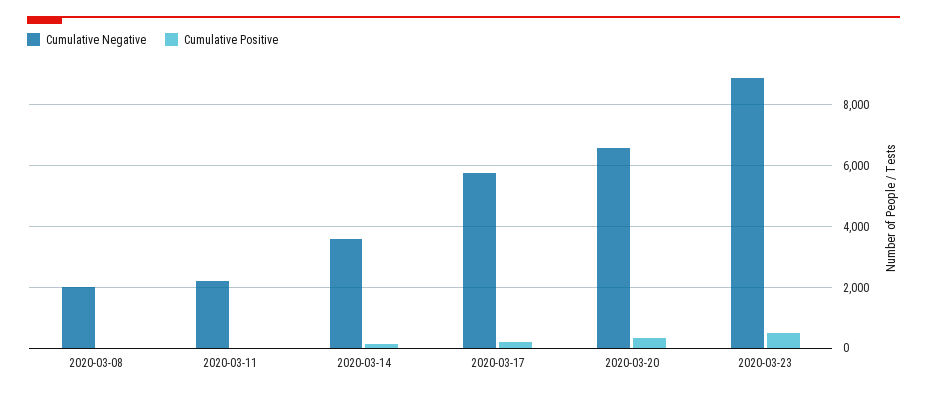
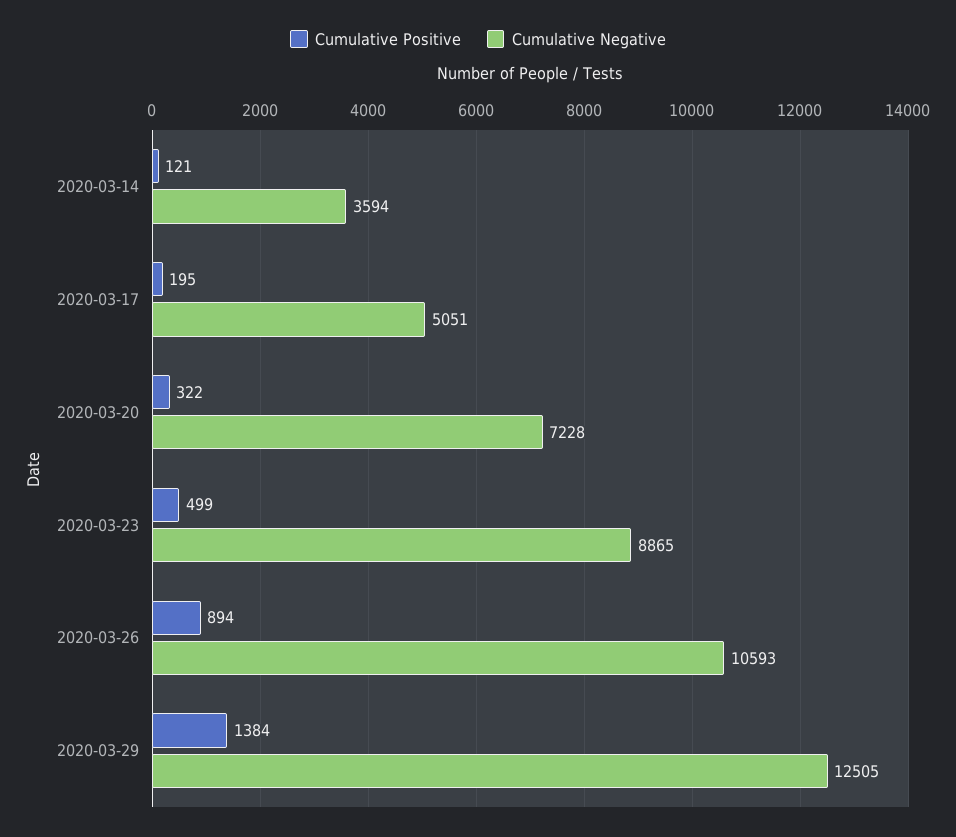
Cumulative Negative, 2020-03-08: 2000 -> none
Cumulative Positive, 2020-03-08: 0 -> none
Cumulative Negative, 2020-03-11: 2200 -> none
Cumulative Positive, 2020-03-11: 0 -> none
Cumulative Negative, 2020-03-17: 5800 -> 5051
Cumulative Negative, 2020-03-20: 6600 -> 7228
Cumulative Positive, 2020-03-26: none -> 894
Cumulative Negative, 2020-03-26: none -> 10593
Cumulative Positive, 2020-03-29: none -> 1384
Cumulative Negative, 2020-03-29: none -> 12505

